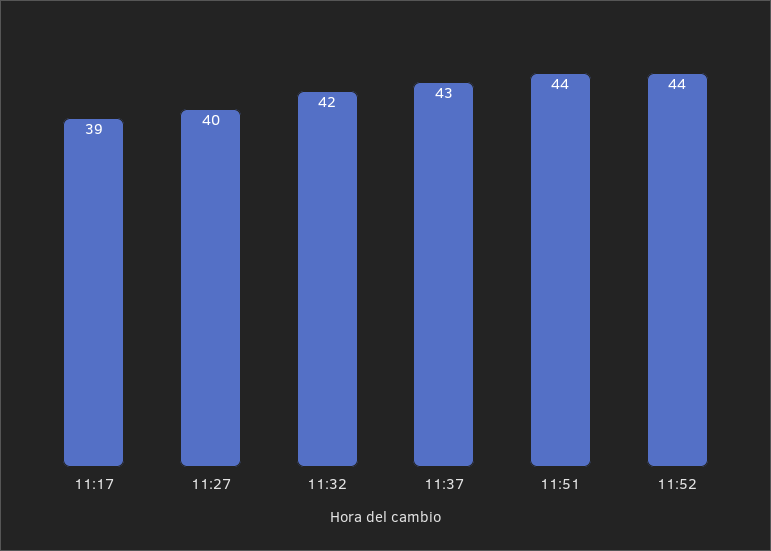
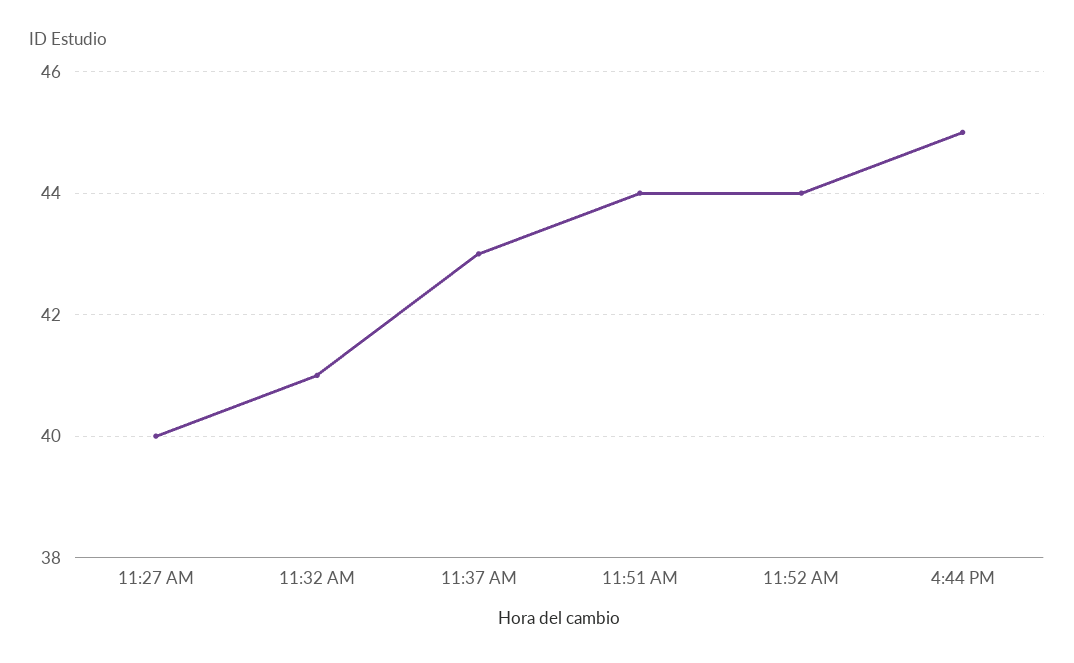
11:17: 39 -> none
11:32: 42 -> 41
4:44 PM: none -> 45

